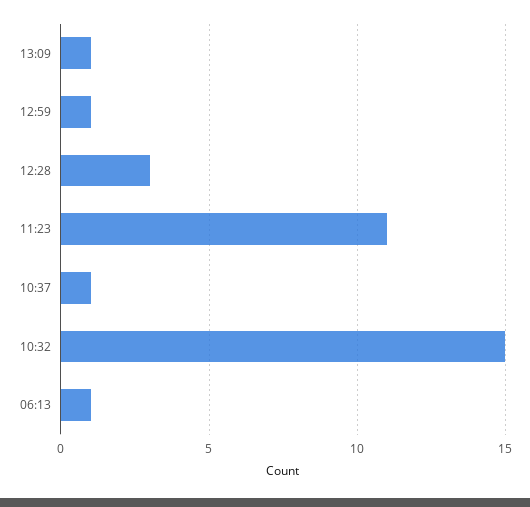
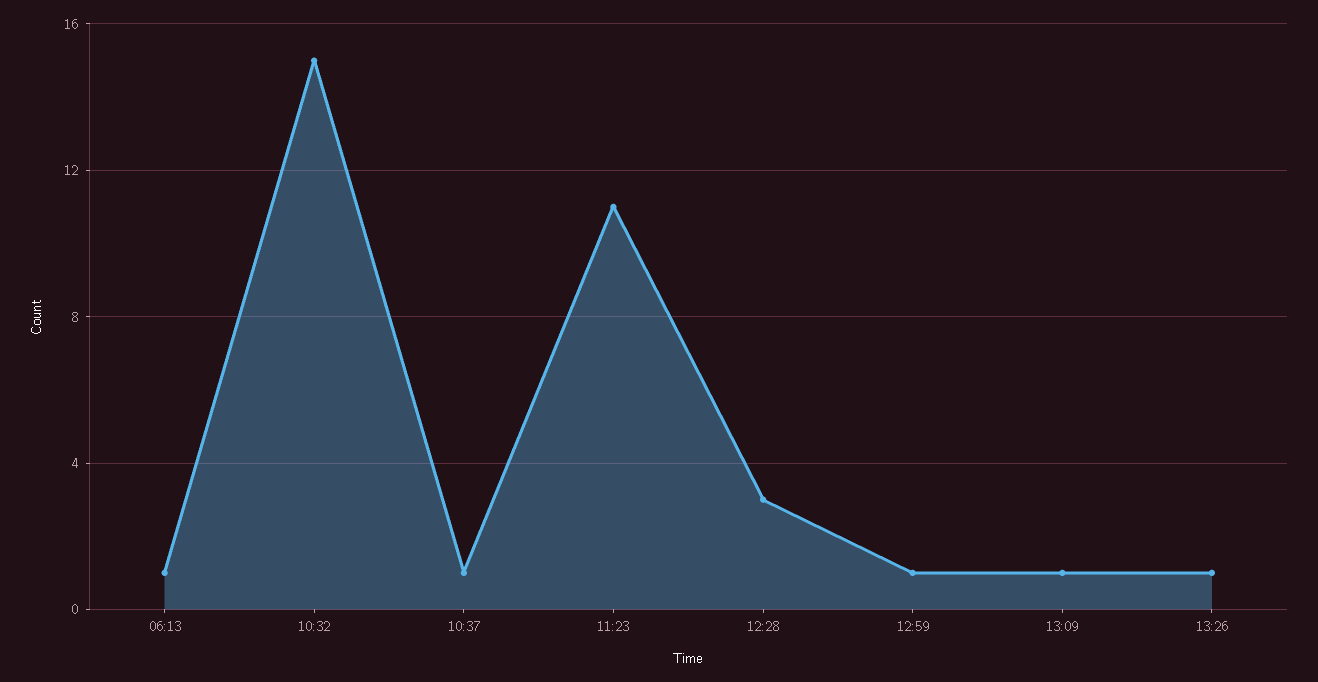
13:26: none -> 1

